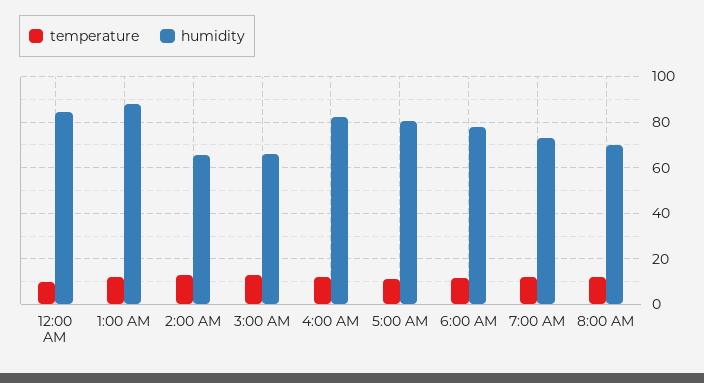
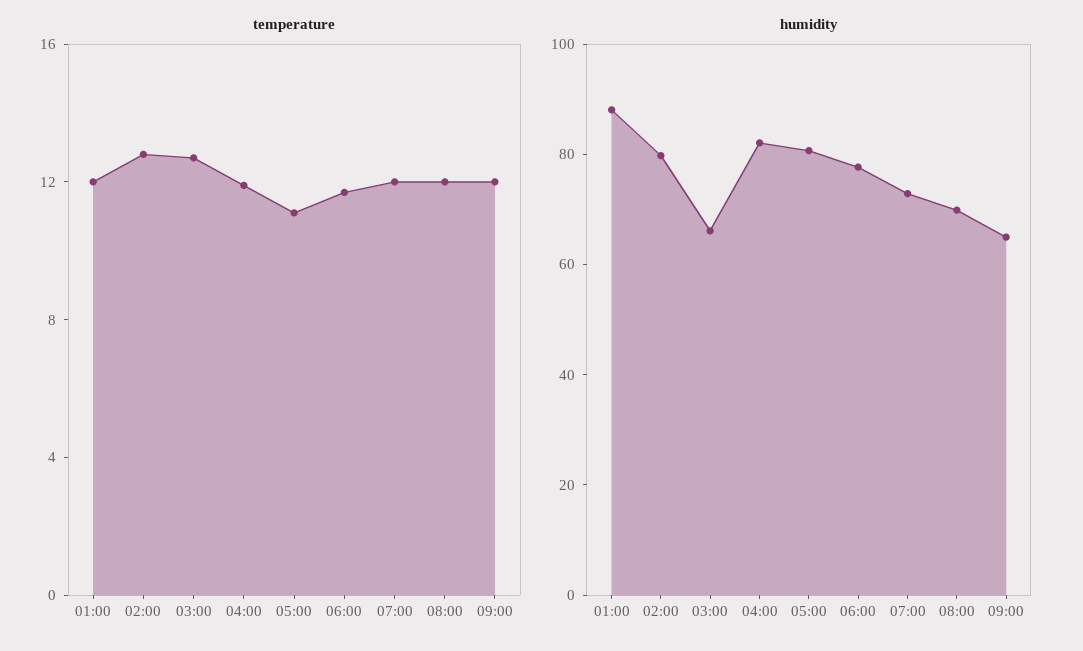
temperature, 12:00 AM: 10 -> none
humidity, 12:00 AM: 85 -> none
humidity, 2:00 AM: 65 -> 80
temperature, 09:00: none -> 12
humidity, 09:00: none -> 65

